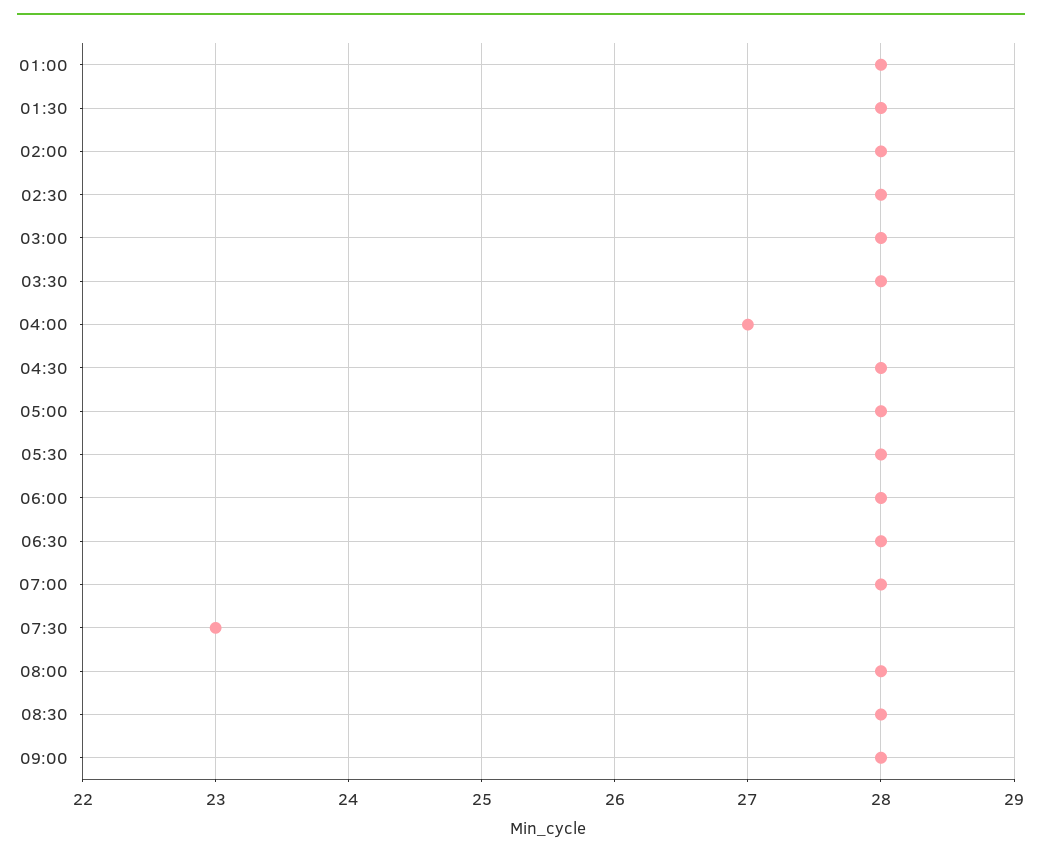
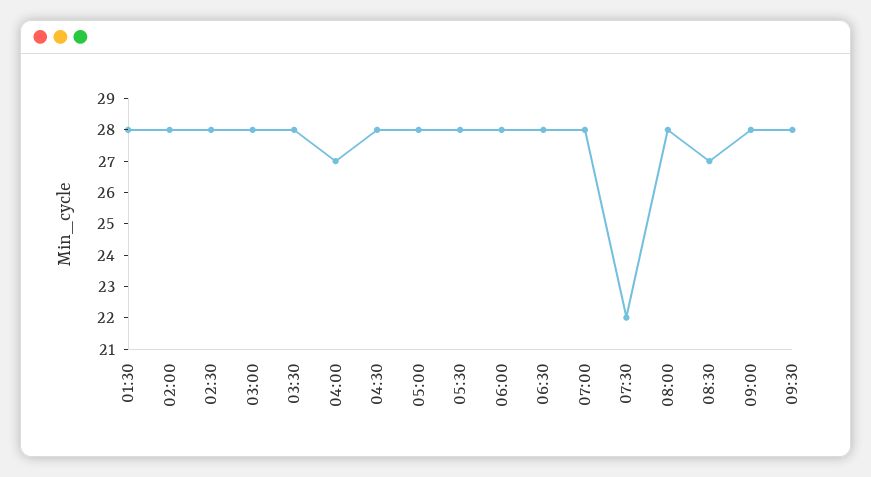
01:00: 28 -> none
07:30: 23 -> 22
08:30: 28 -> 27
09:30: none -> 28

